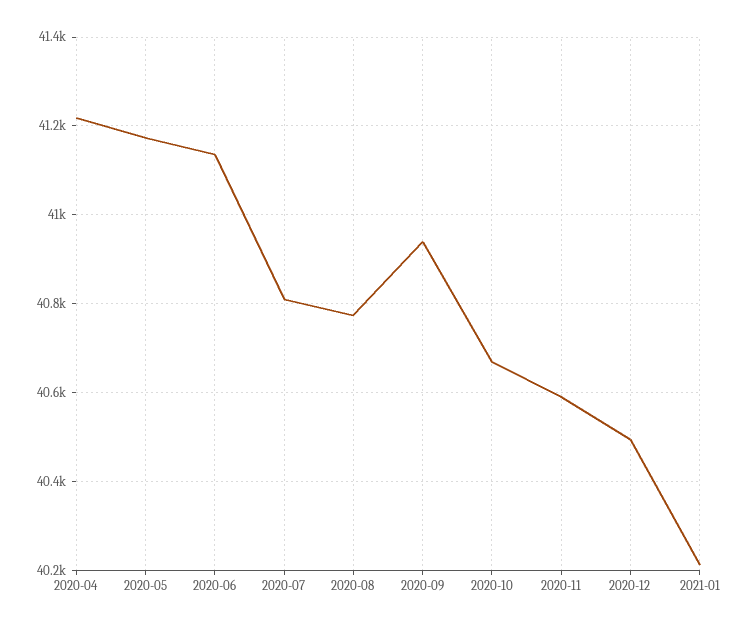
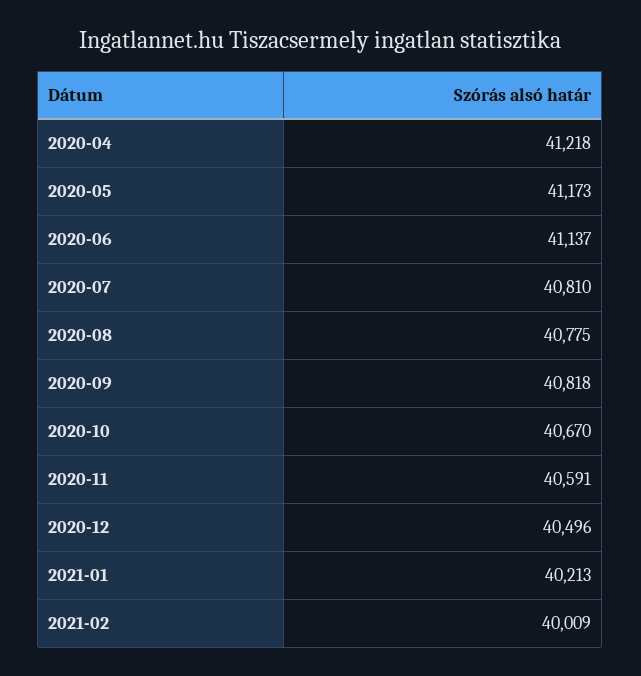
2020-09: 40940 -> 40818
2021-02: none -> 40009

